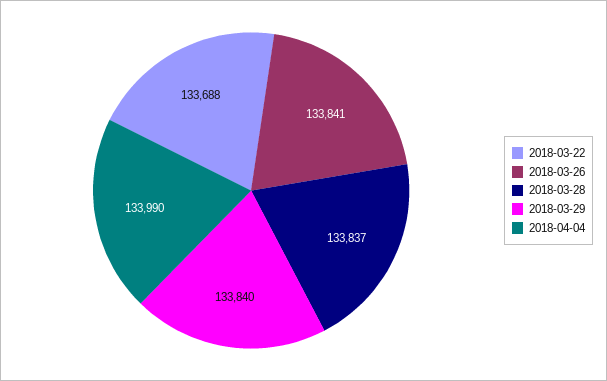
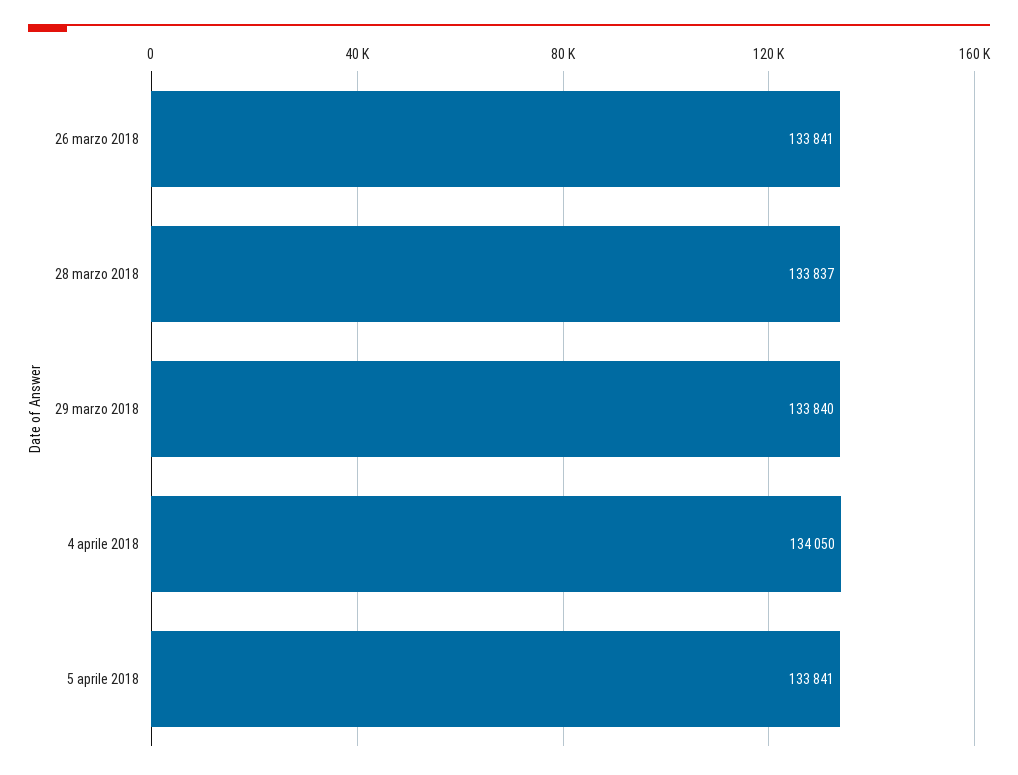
2018-03-22: 133688 -> none
2018-04-04: 133990 -> 134050
5 aprile 2018: none -> 133841

